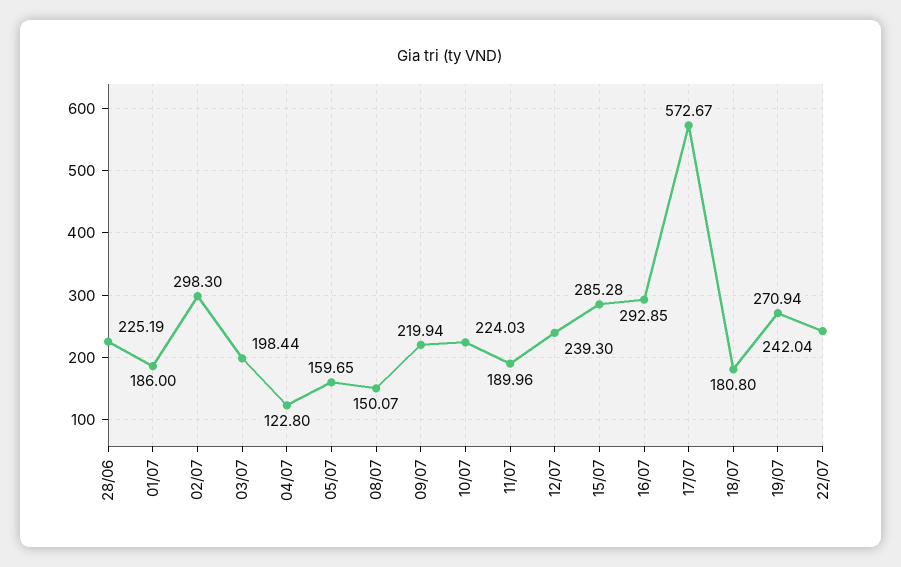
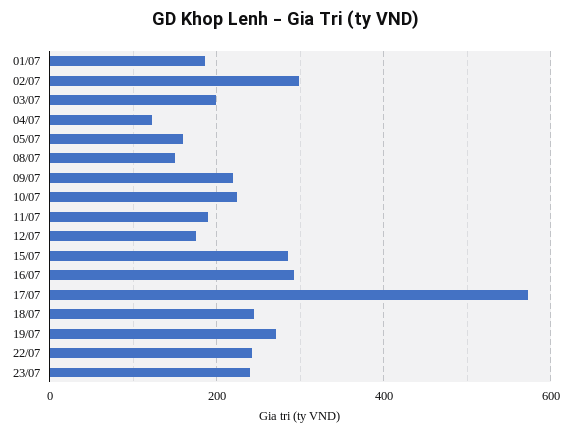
28/06: 225.19 -> none
12/07: 239.3 -> 180
18/07: 180.8 -> 240
23/07: none -> 240

